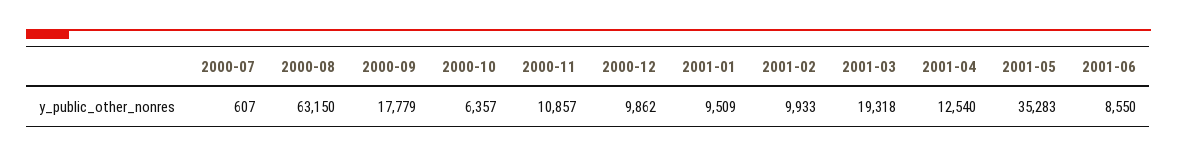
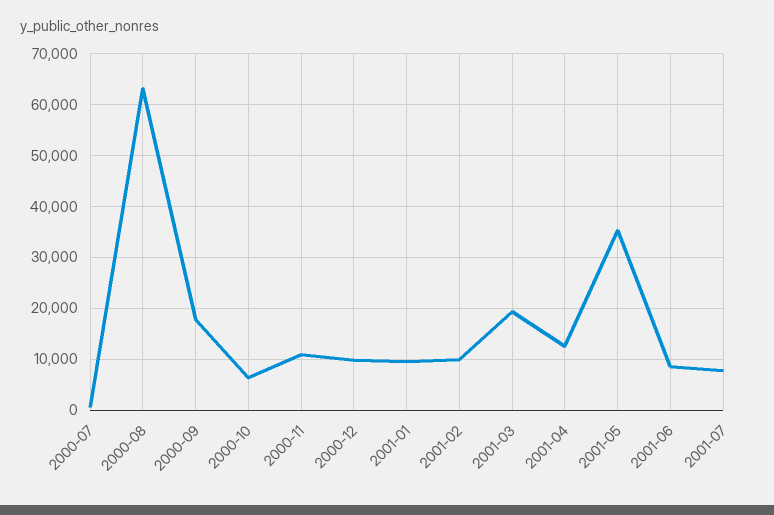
2001-07: none -> 8000

